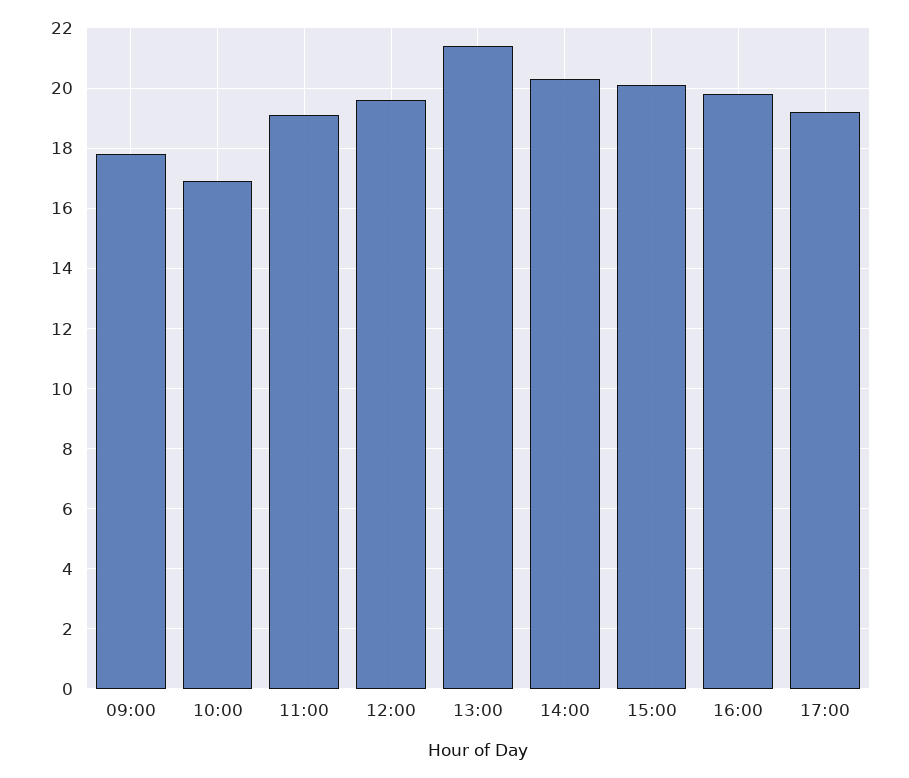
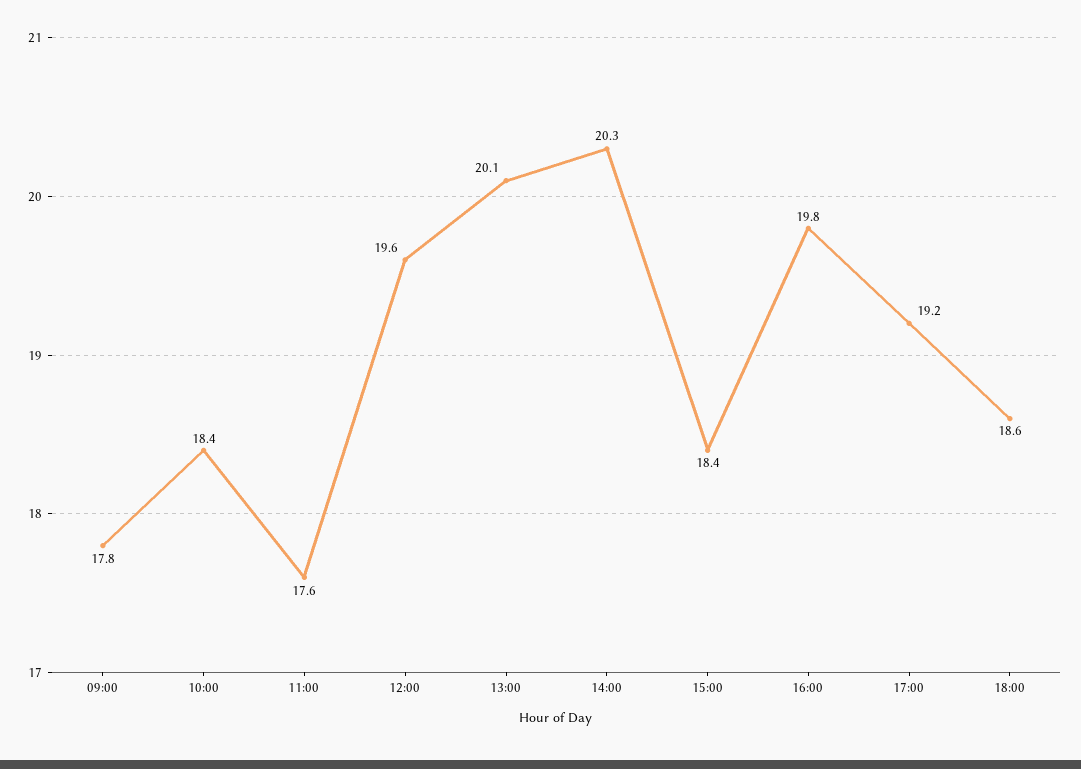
10:00: 17 -> 18.4
11:00: 19 -> 17.6
13:00: 21.5 -> 20.1
15:00: 20 -> 18.4
18:00: none -> 18.6

